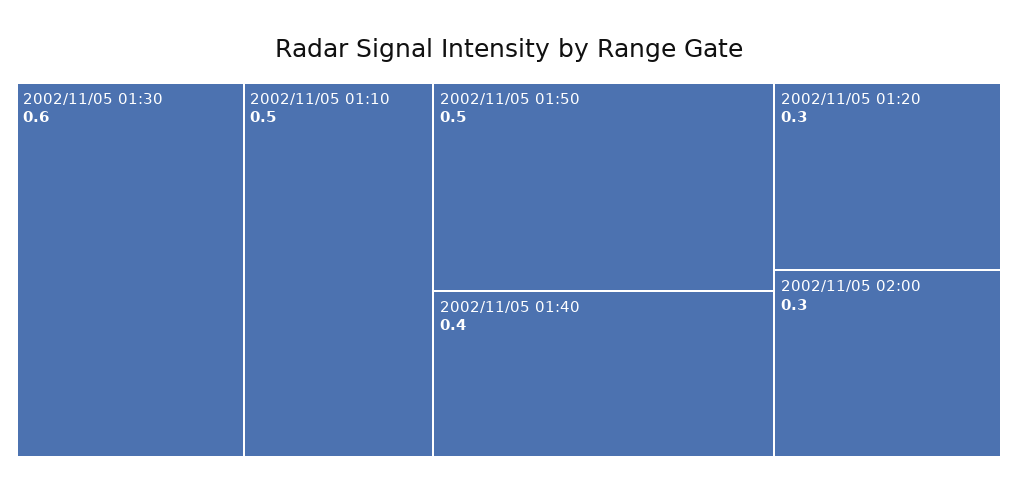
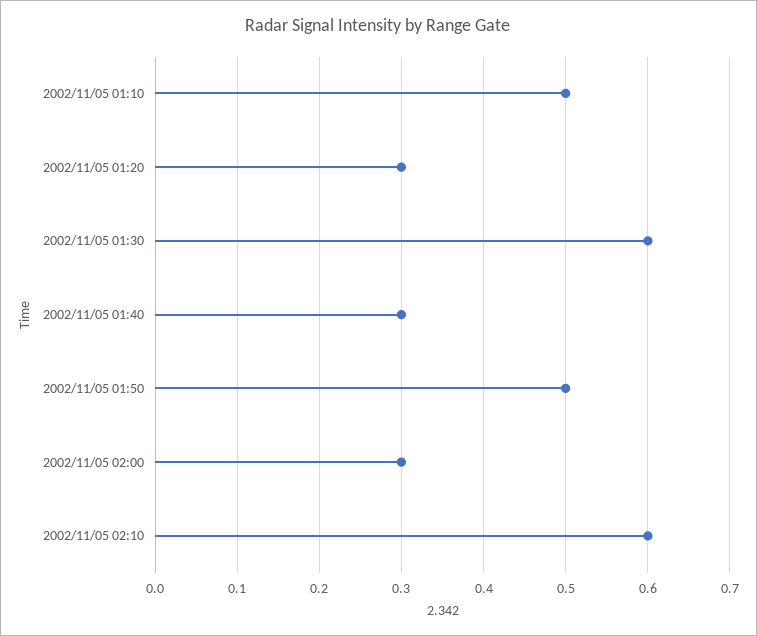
2002/11/05 01:40: 0.4 -> 0.3
2002/11/05 02:10: none -> 0.6

